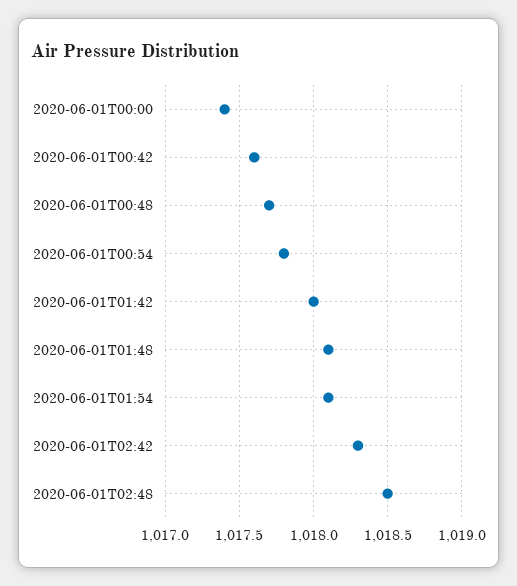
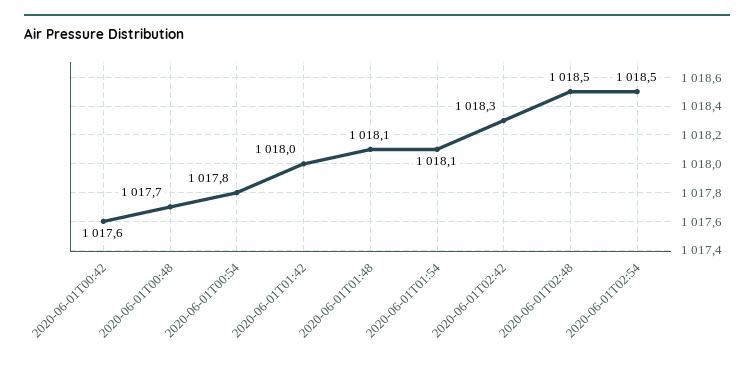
2020-06-01T00:00: 1017.4 -> none
2020-06-01T02:54: none -> 1018.5

